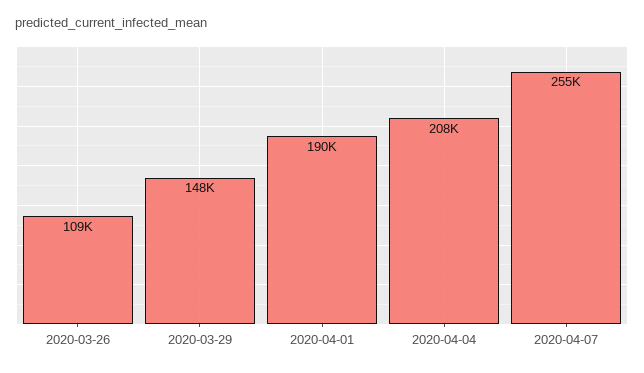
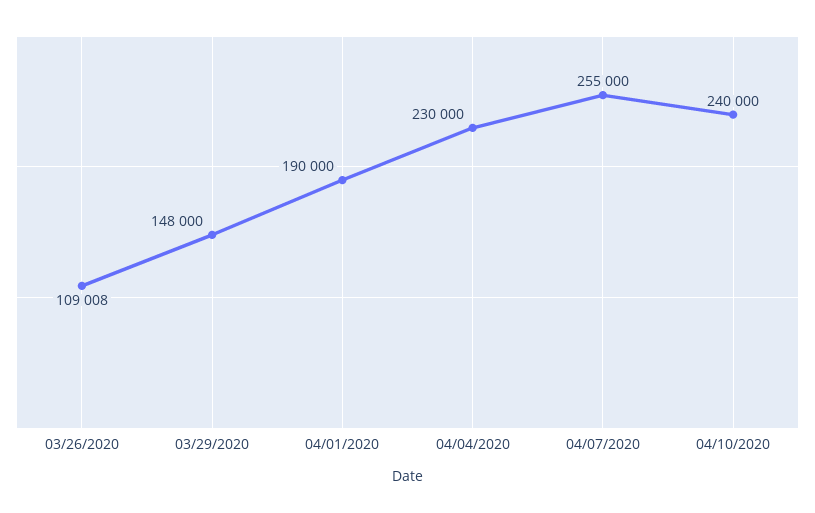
2020-04-04: 208000 -> 230000
04/10/2020: none -> 240000

